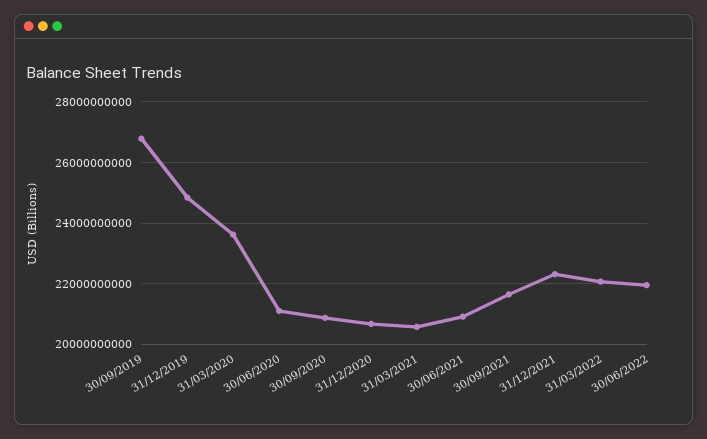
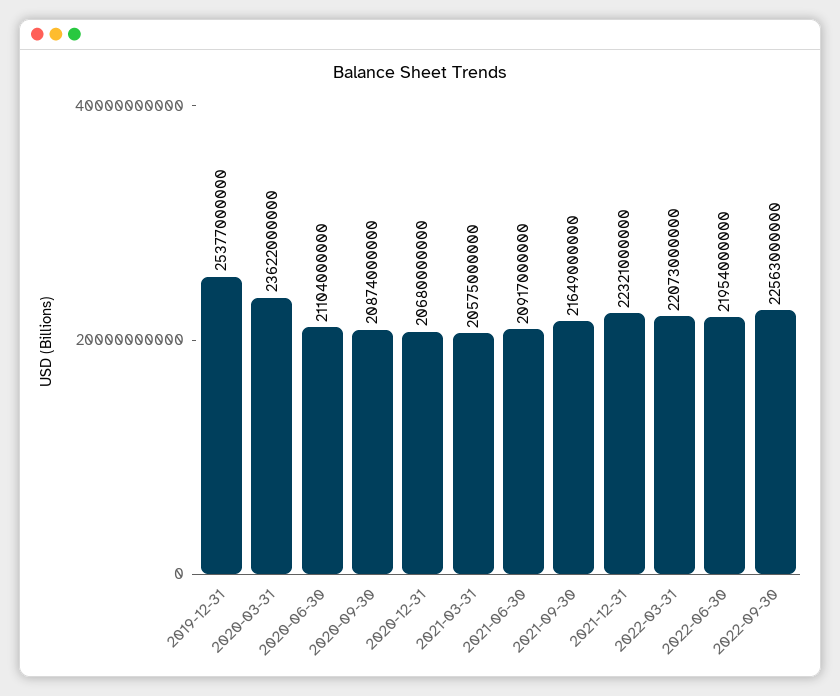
30/09/2019: 26800000000 -> none
31/12/2019: 24800000000 -> 25377000000
2022-09-30: none -> 22563000000

